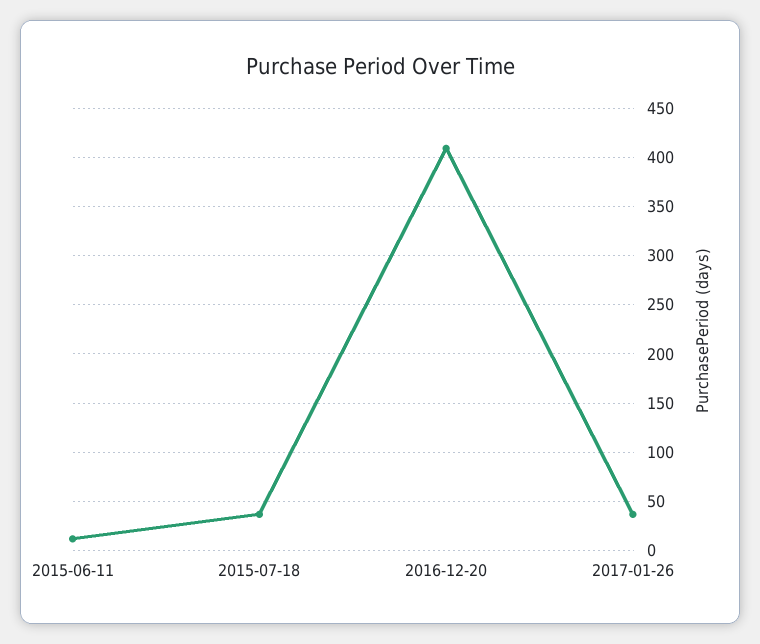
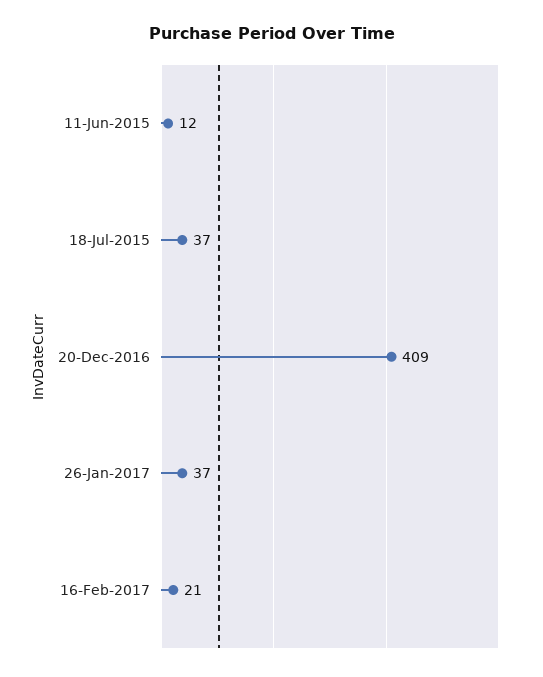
16-Feb-2017: none -> 21

